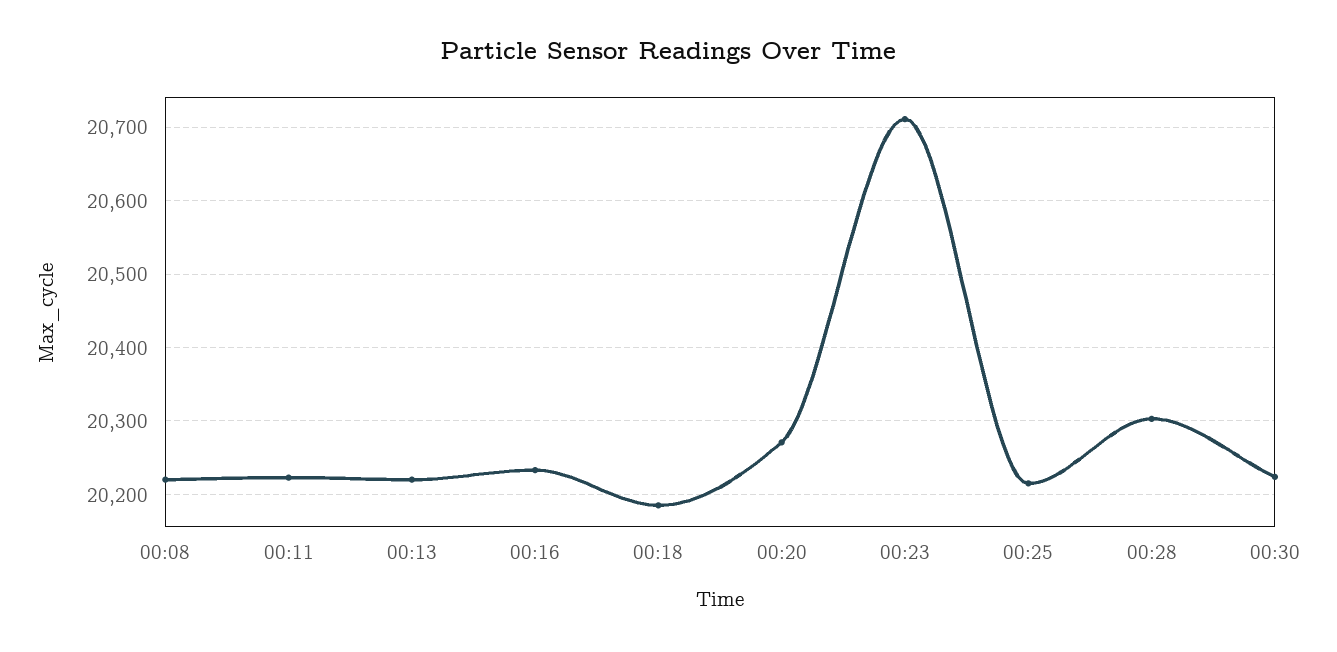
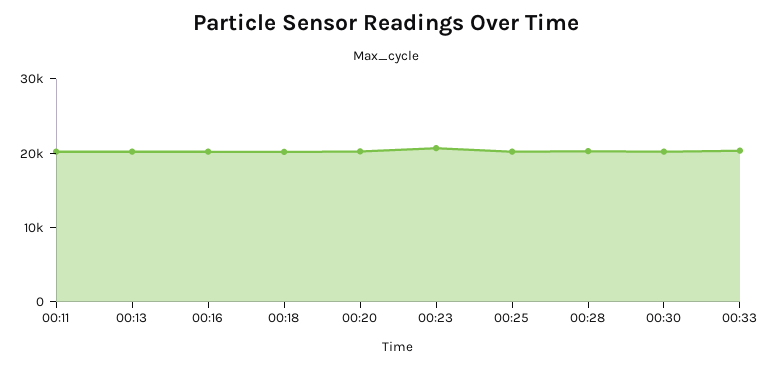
00:08: 20220 -> none
00:33: none -> 20000

